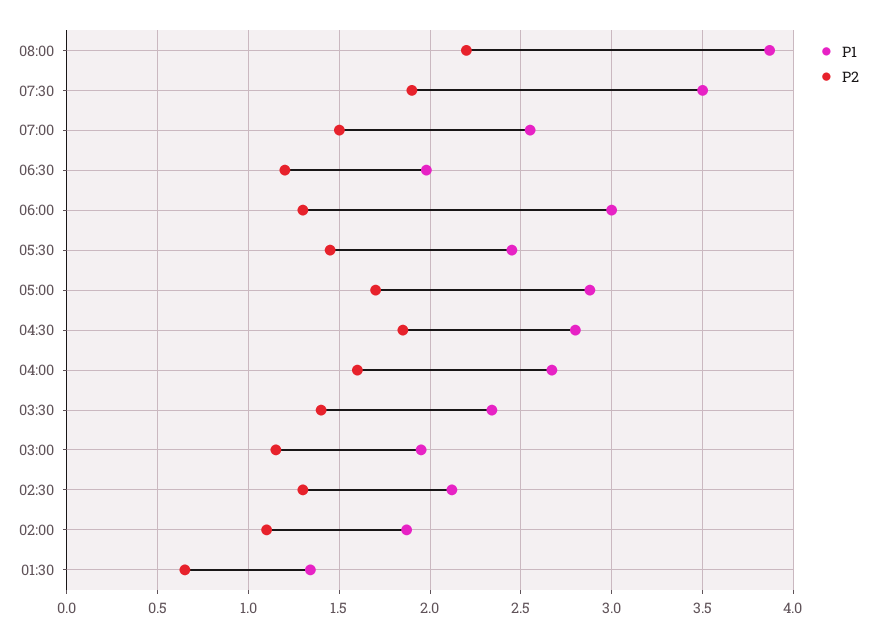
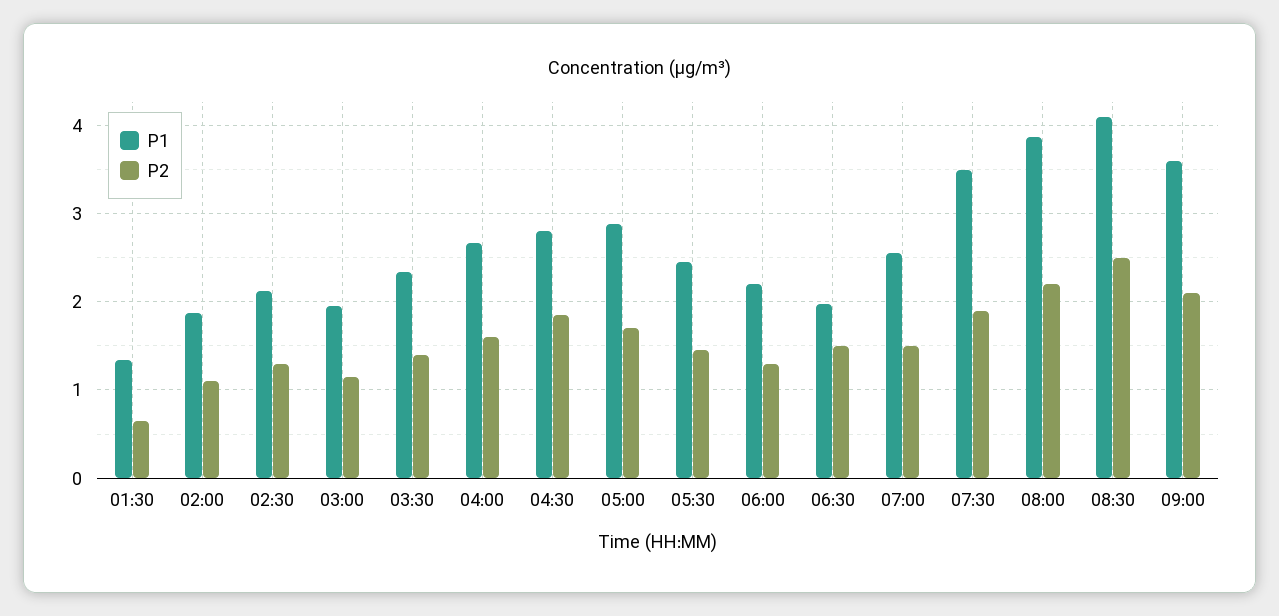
P2, 06:30: 1.2 -> 1.5
P1, 06:00: 3 -> 2.2
P1, 08:30: none -> 4.1
P2, 08:30: none -> 2.5
P1, 09:00: none -> 3.6
P2, 09:00: none -> 2.1

